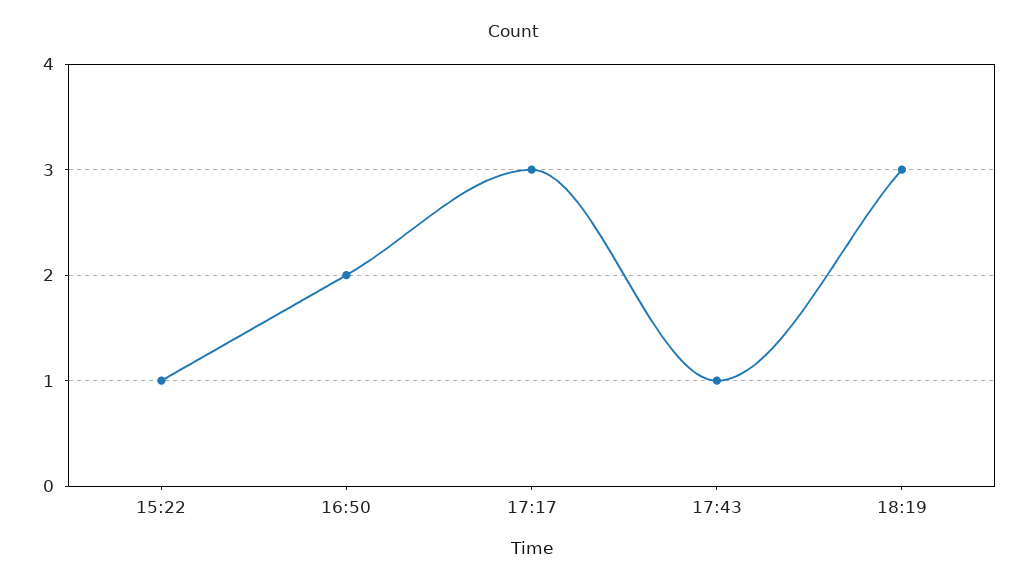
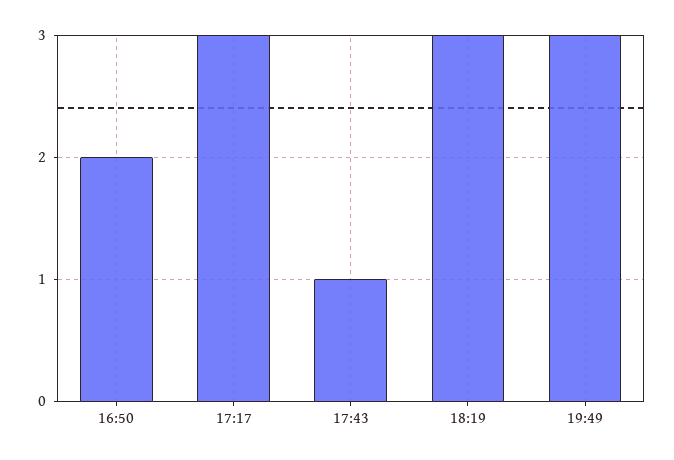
15:22: 1 -> none
19:49: none -> 3

